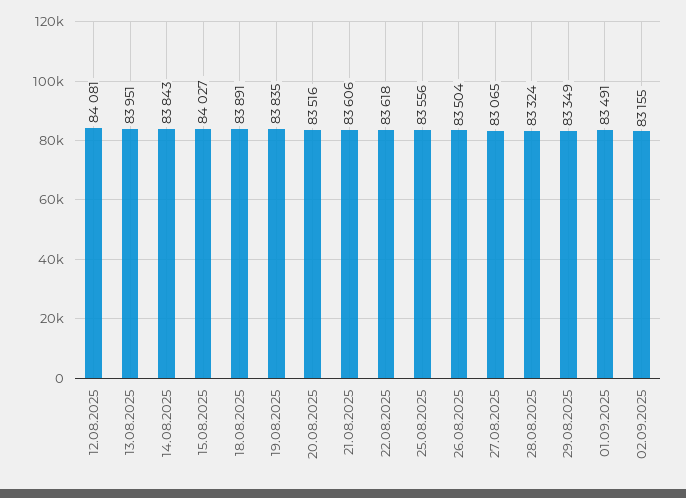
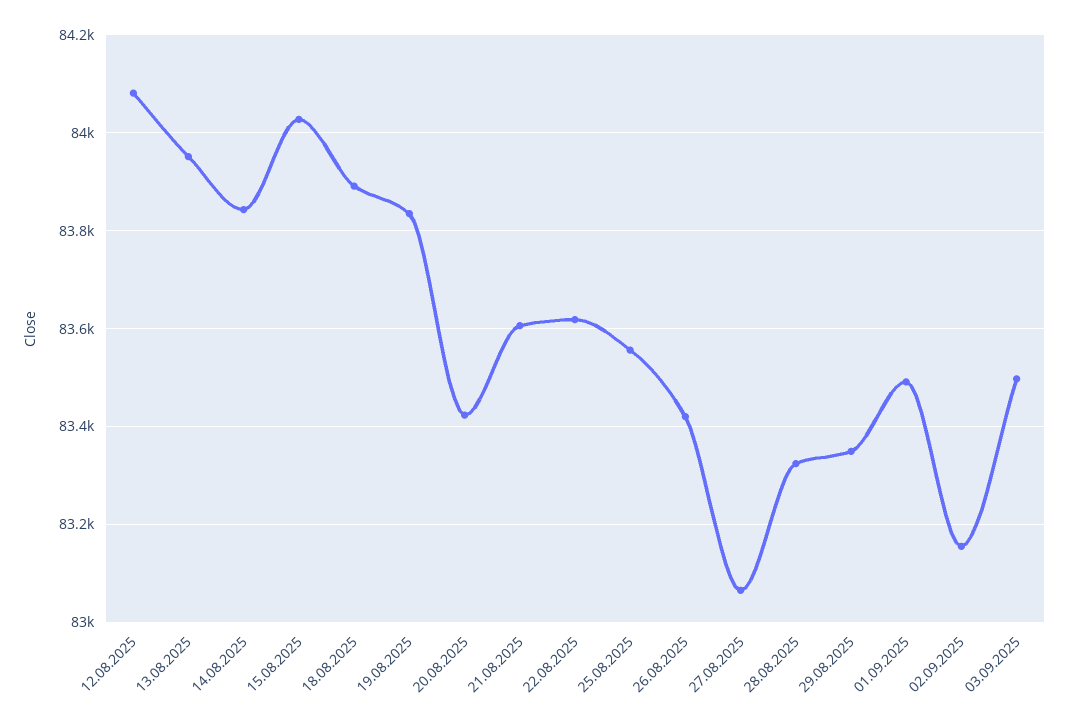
20.08.2025: 83516 -> 83420
26.08.2025: 83504 -> 83420
03.09.2025: none -> 83500

